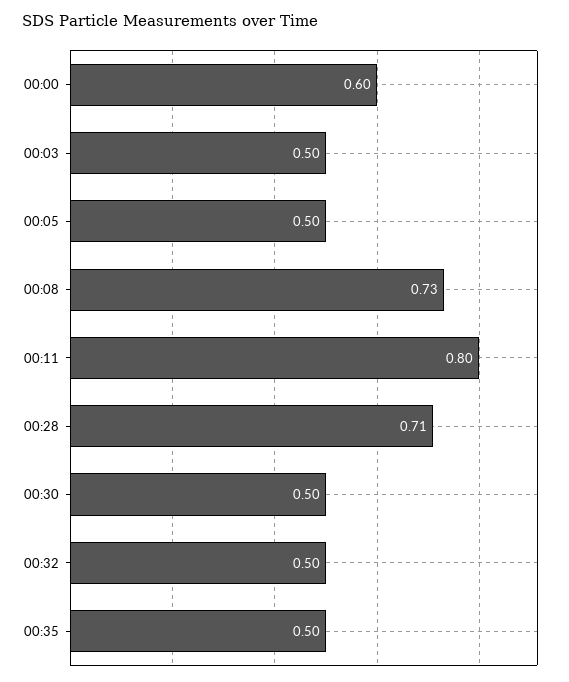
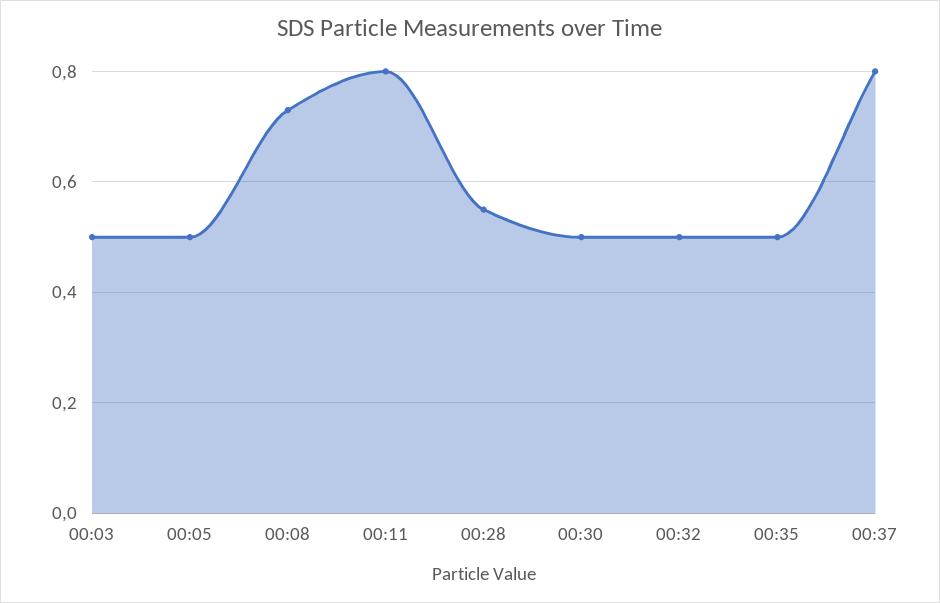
00:00: 0.6 -> none
00:28: 0.71 -> 0.55
00:37: none -> 0.8

